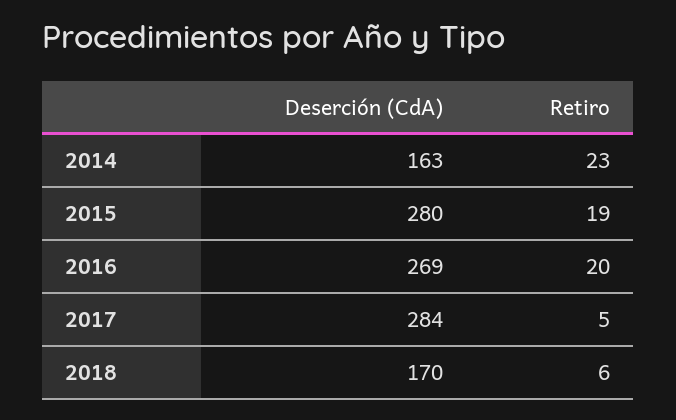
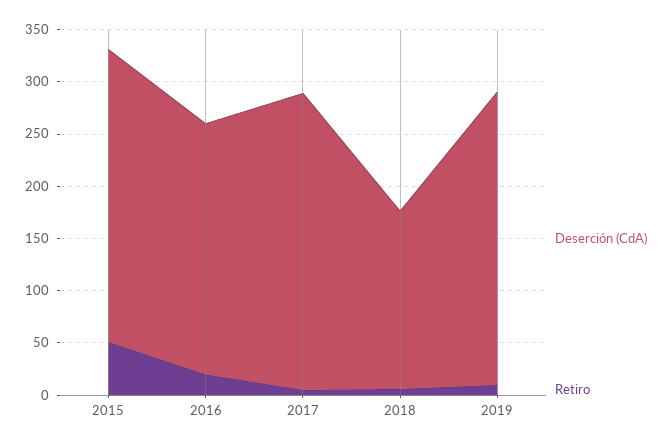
Deserción (CdA), 2014: 163 -> none
Retiro, 2014: 23 -> none
Retiro, 2015: 19 -> 50
Deserción (CdA), 2016: 269 -> 240
Deserción (CdA), 2019: none -> 280
Retiro, 2019: none -> 10

